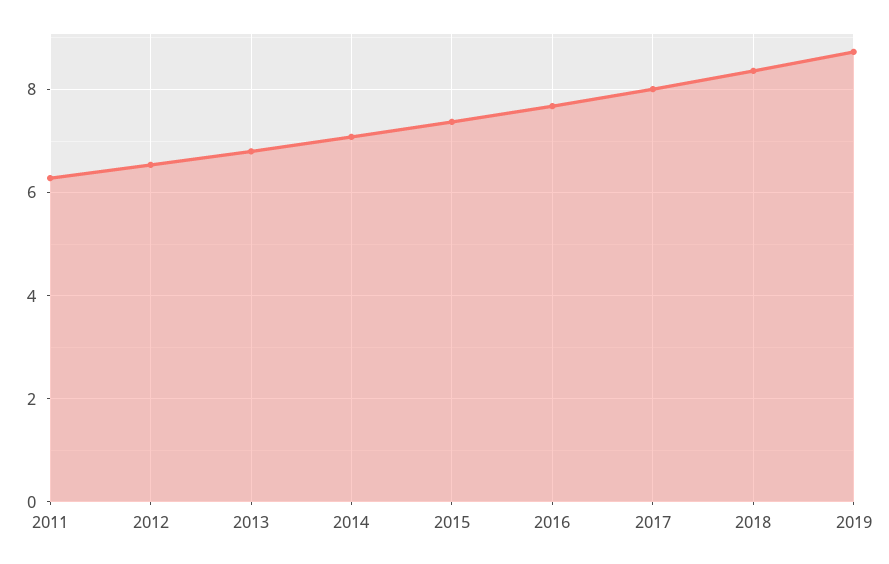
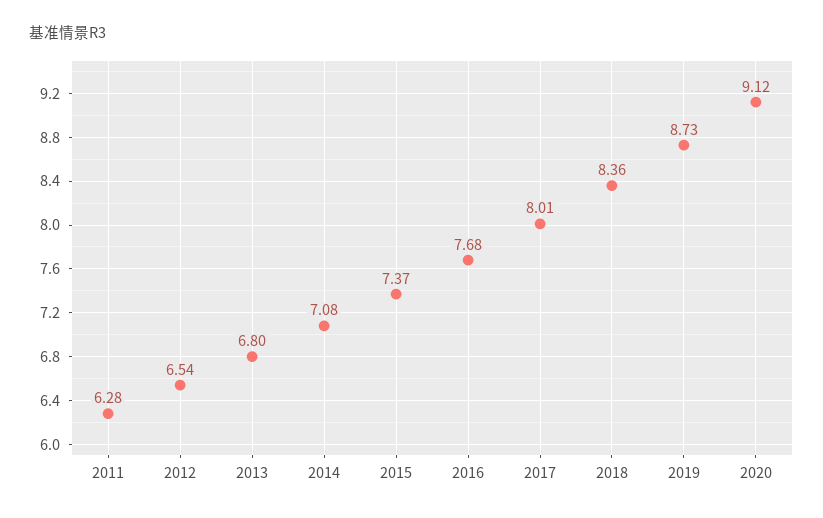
2020: none -> 9.12

